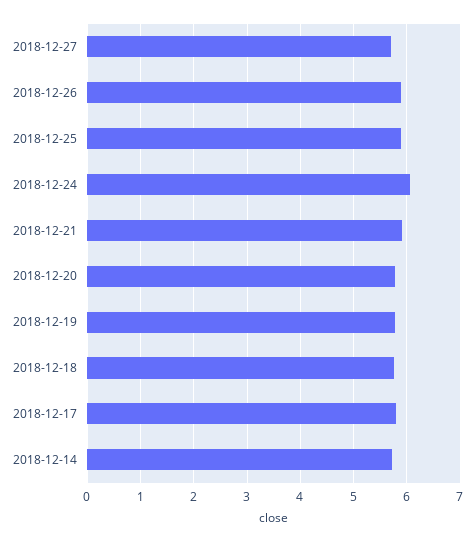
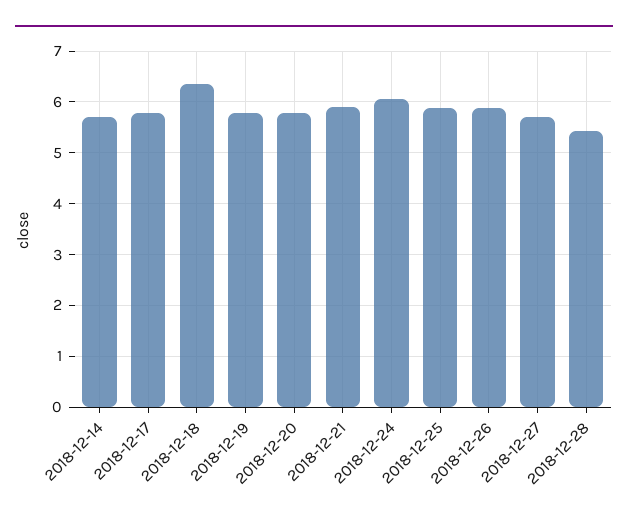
2018-12-18: 5.8 -> 6.4
2018-12-28: none -> 5.4

